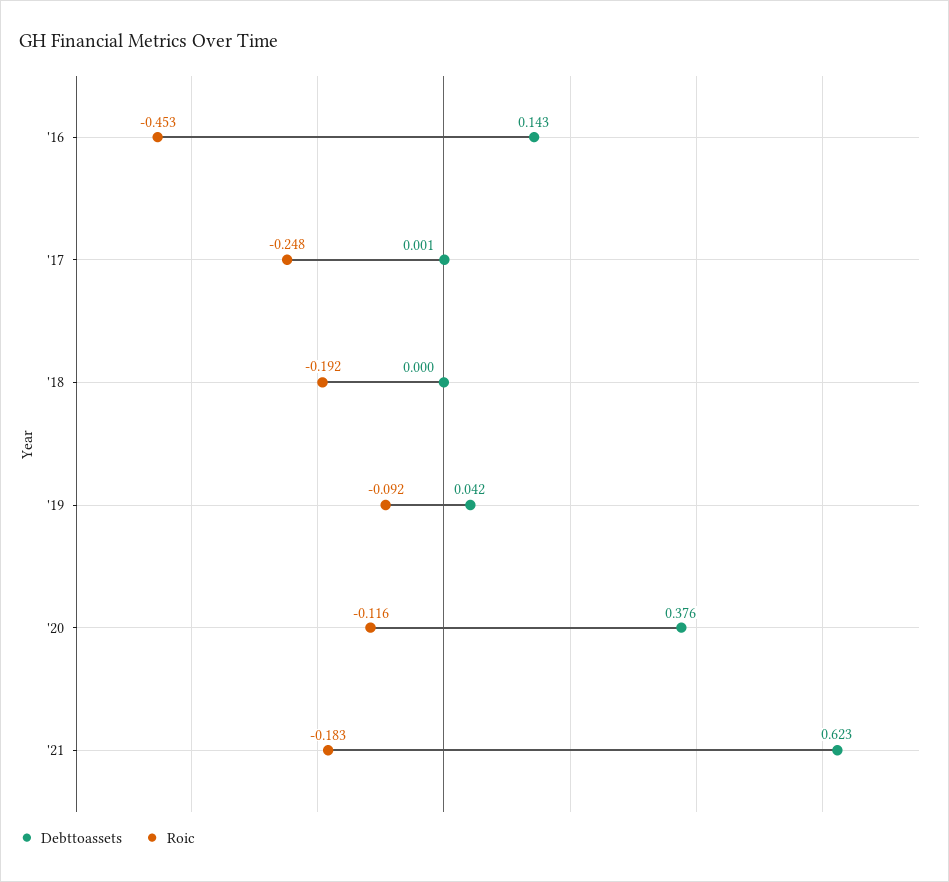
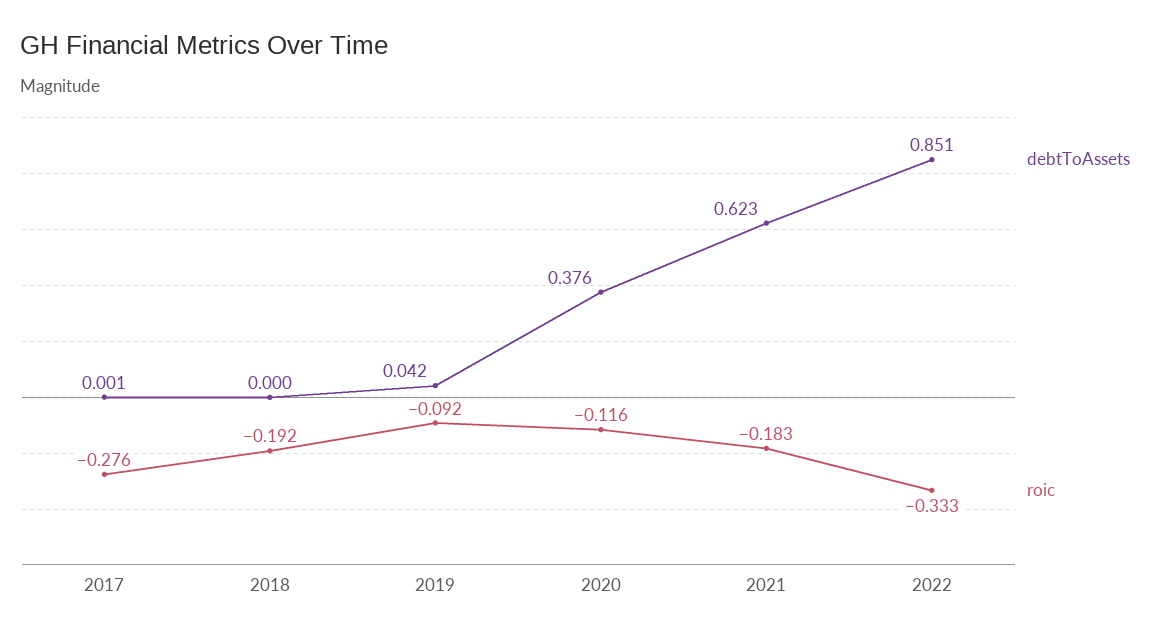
Debttoassets, '16: 0.143 -> none
Roic, '16: -0.453 -> none
Roic, '17: -0.248 -> -0.276
Debttoassets, 2022: none -> 0.851
Roic, 2022: none -> -0.333

